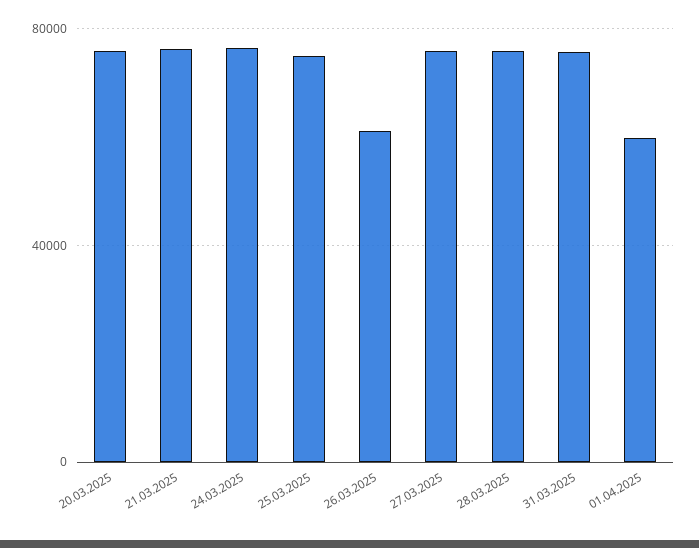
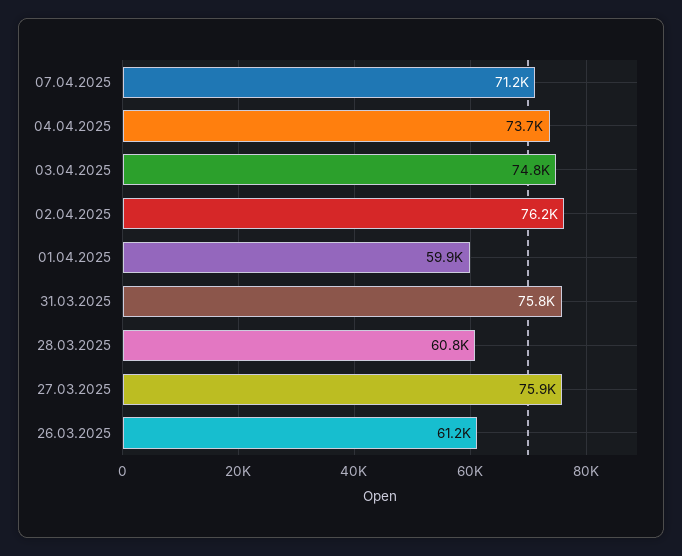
20.03.2025: 75000 -> none
21.03.2025: 75000 -> none
24.03.2025: 75000 -> none
25.03.2025: 75000 -> none
28.03.2025: 75000 -> 60800
07.04.2025: none -> 71200
04.04.2025: none -> 73700
03.04.2025: none -> 74800
02.04.2025: none -> 76200

